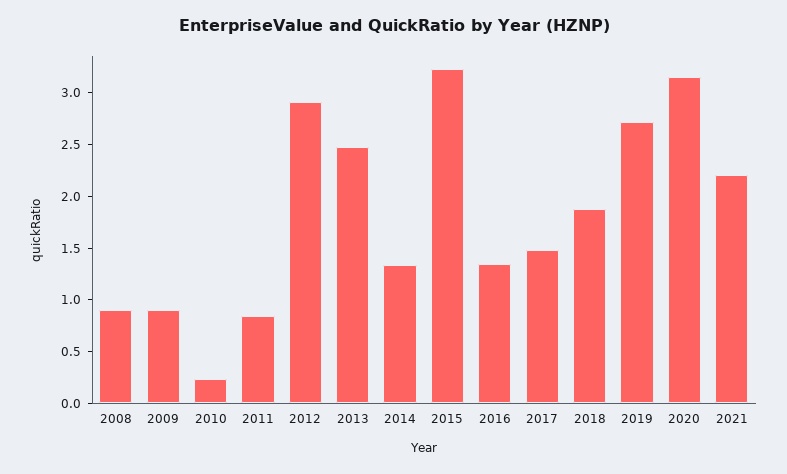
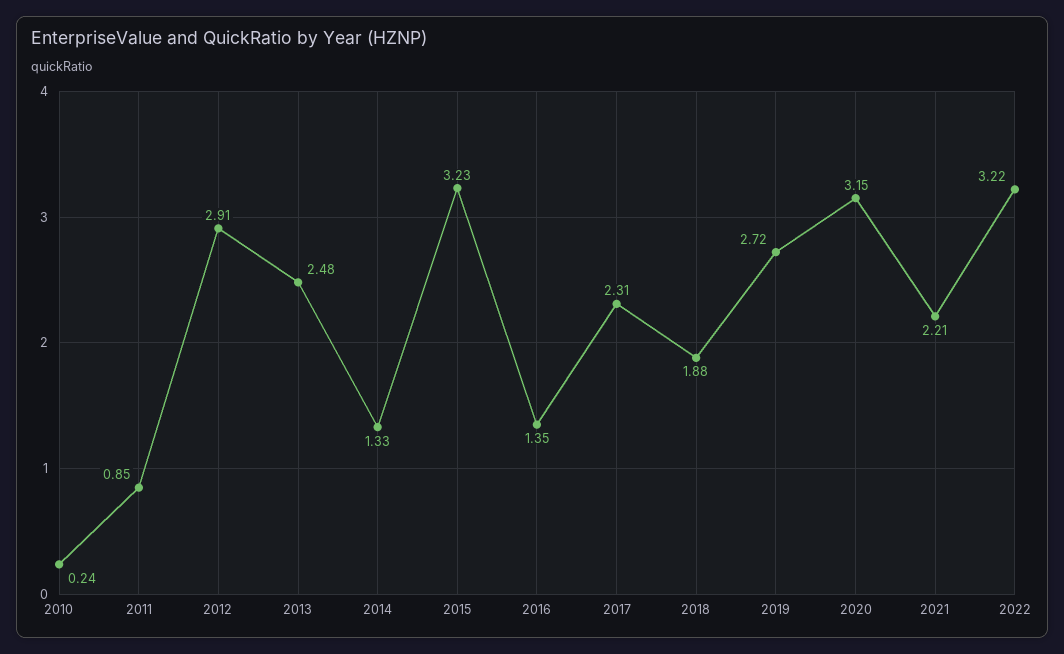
2008: 0.9 -> none
2009: 0.9 -> none
2017: 1.5 -> 2.31
2022: none -> 3.22

